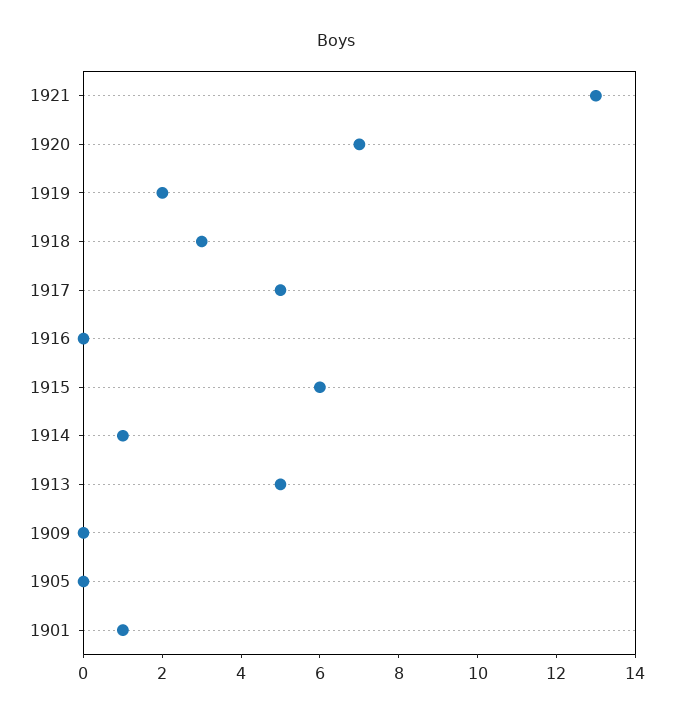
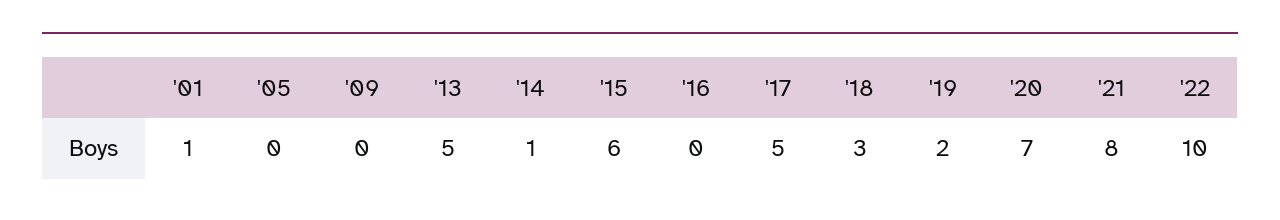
1921: 13 -> 8
'22: none -> 10

